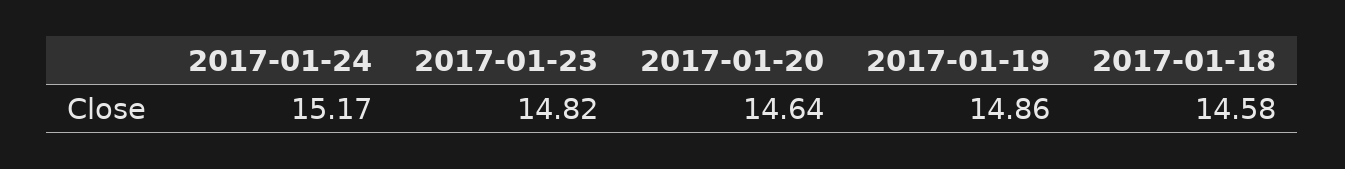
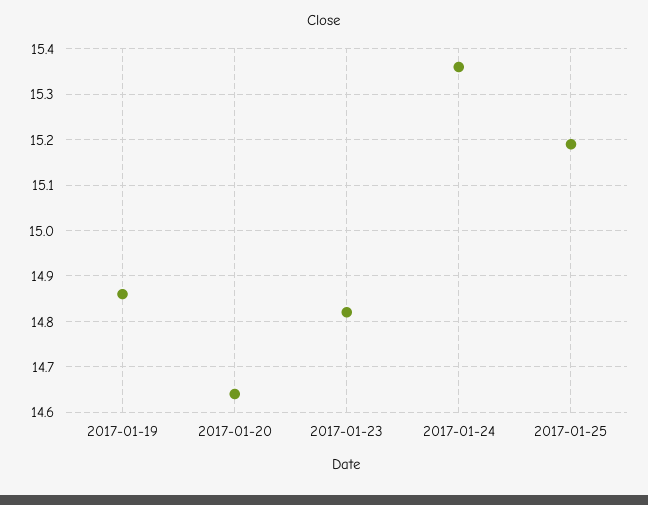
2017-01-24: 15.17 -> 15.35
2017-01-18: 14.58 -> none
2017-01-25: none -> 15.2

